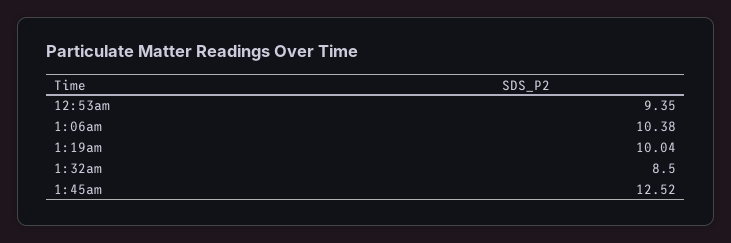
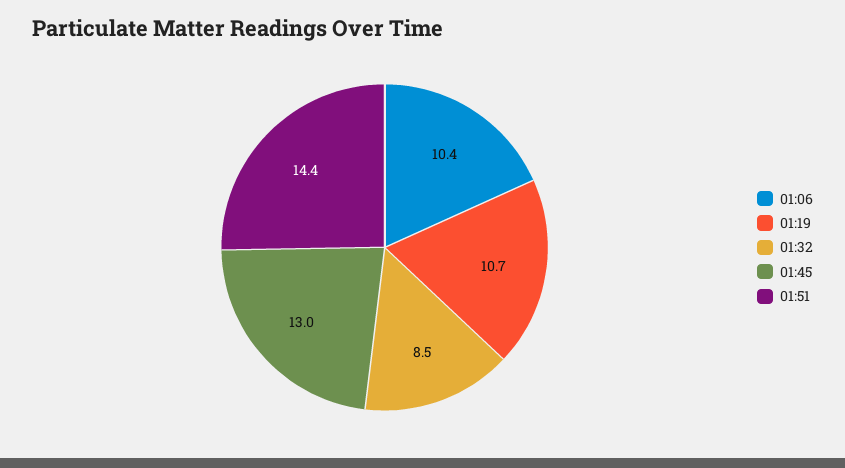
12:53am: 9.35 -> none
1:19am: 10.04 -> 10.7
1:45am: 12.52 -> 13
01:51: none -> 14.4

